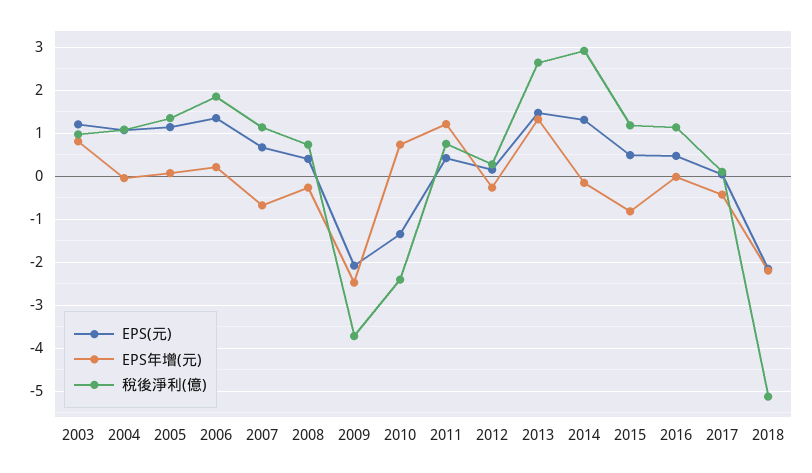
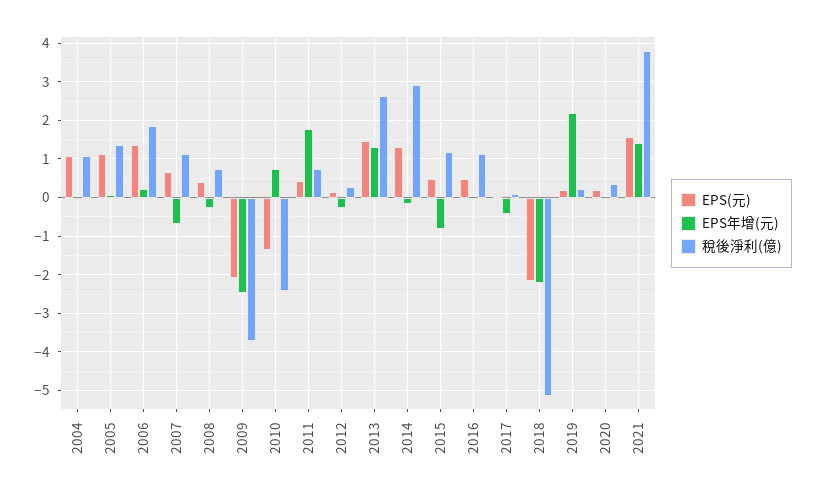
EPS(元), 2003: 1.2 -> none
EPS年增(元), 2003: 0.8 -> none
稅後淨利(億), 2003: 1 -> none
EPS年增(元), 2011: 1.2 -> 1.8
EPS(元), 2019: none -> 0.2
EPS年增(元), 2019: none -> 2.2
稅後淨利(億), 2019: none -> 0.2
EPS(元), 2020: none -> 0.2
EPS年增(元), 2020: none -> 0
稅後淨利(億), 2020: none -> 0.4
EPS(元), 2021: none -> 1.6
EPS年增(元), 2021: none -> 1.4
稅後淨利(億), 2021: none -> 3.8

